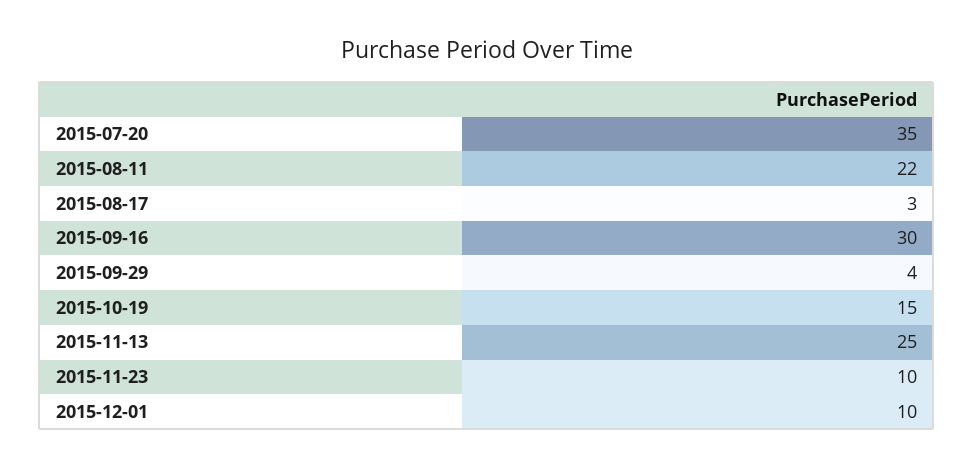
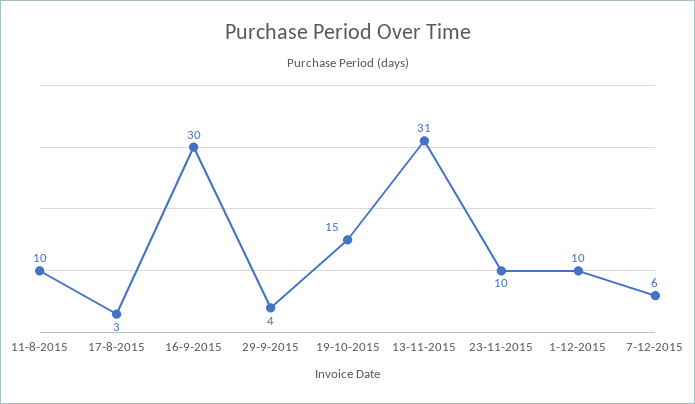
2015-07-20: 35 -> none
2015-08-11: 22 -> 10
2015-11-13: 25 -> 31
7-12-2015: none -> 6

